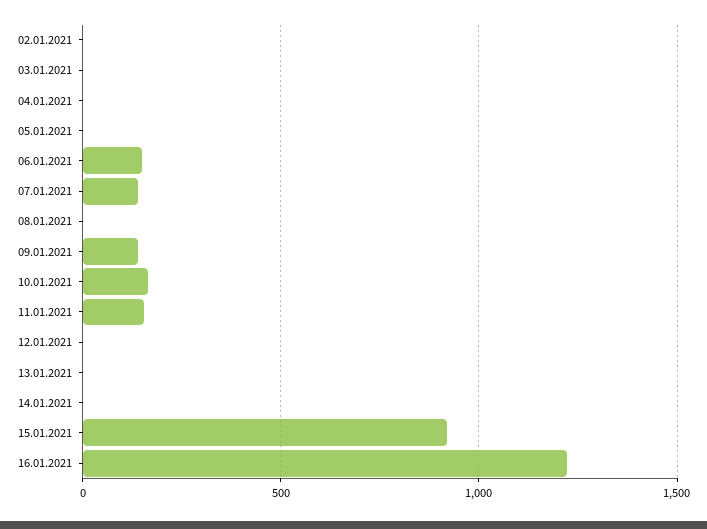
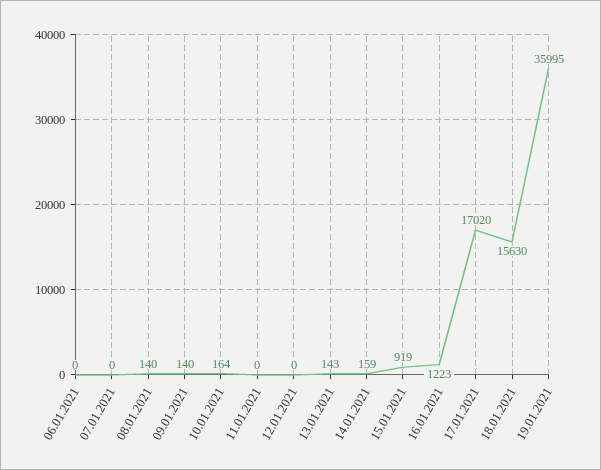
02.01.2021: 0 -> none
03.01.2021: 0 -> none
04.01.2021: 0 -> none
05.01.2021: 0 -> none
06.01.2021: 150 -> 0
07.01.2021: 150 -> 0
08.01.2021: 0 -> 140
11.01.2021: 150 -> 0
13.01.2021: 0 -> 143
14.01.2021: 0 -> 159
17.01.2021: none -> 17020
18.01.2021: none -> 15630
19.01.2021: none -> 35995

